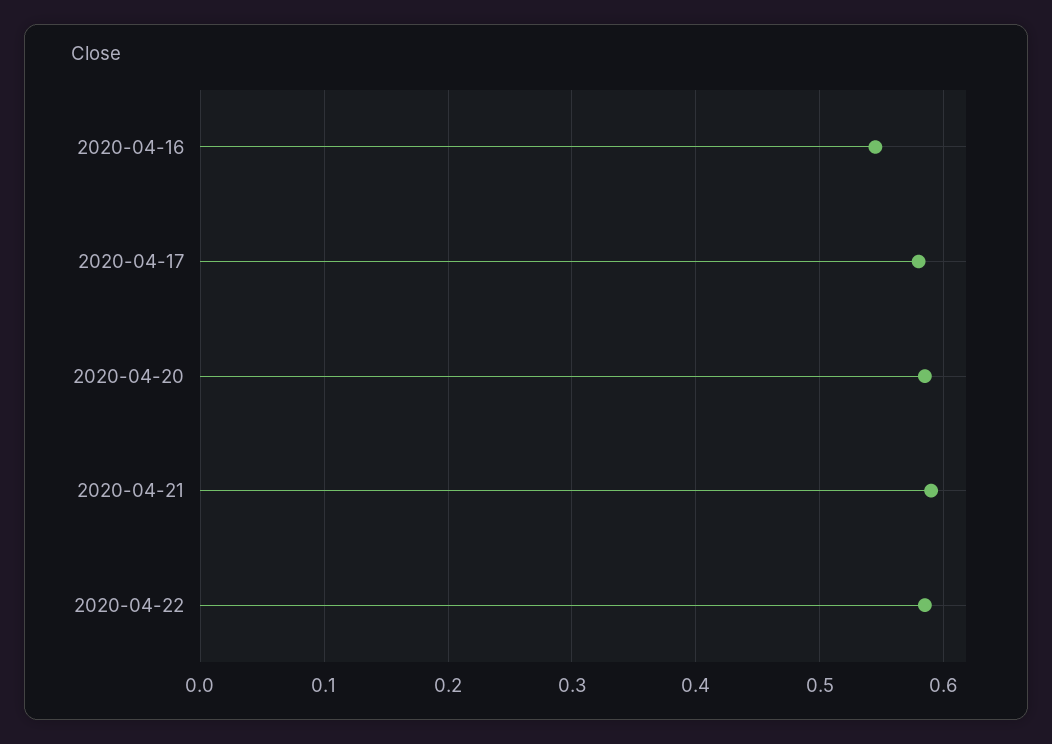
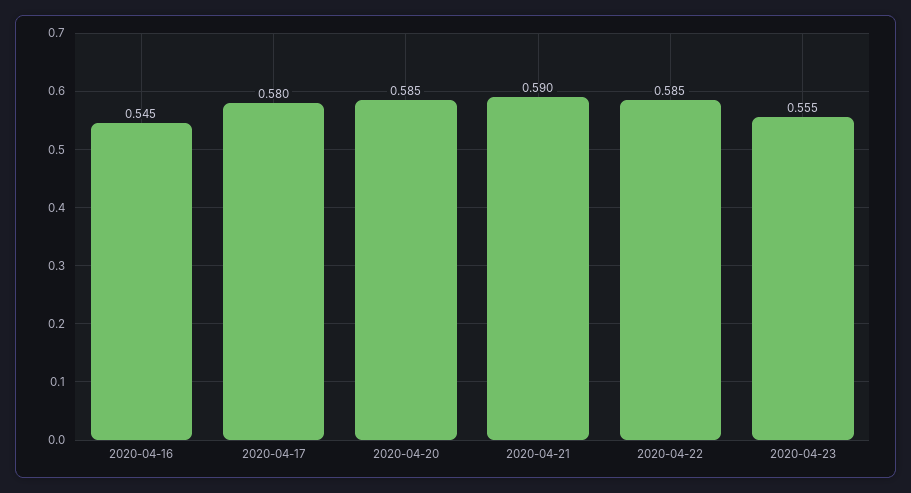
2020-04-23: none -> 0.555

